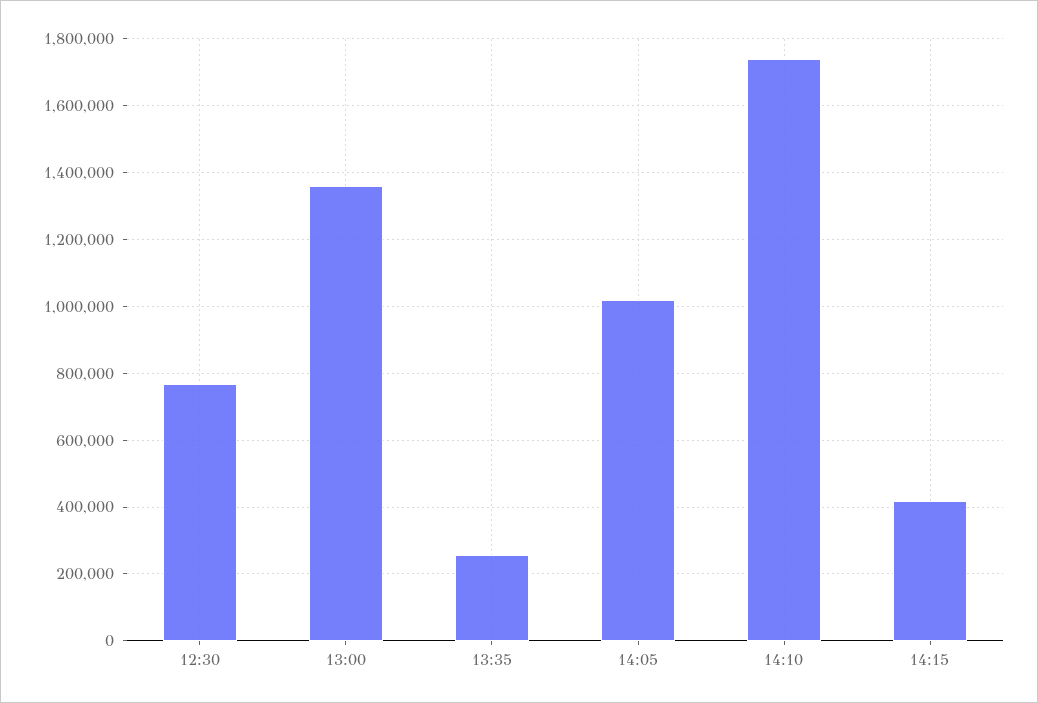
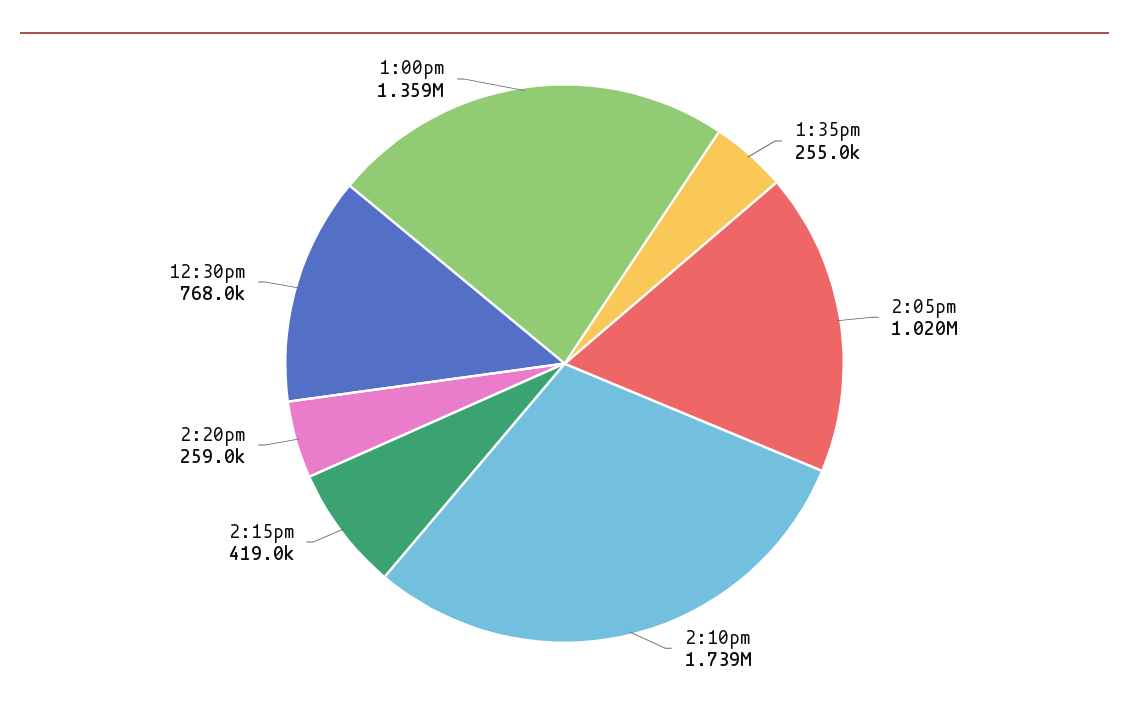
2:20pm: none -> 259000

